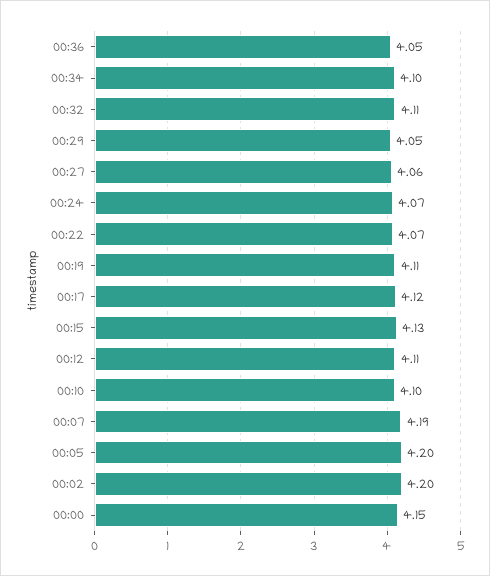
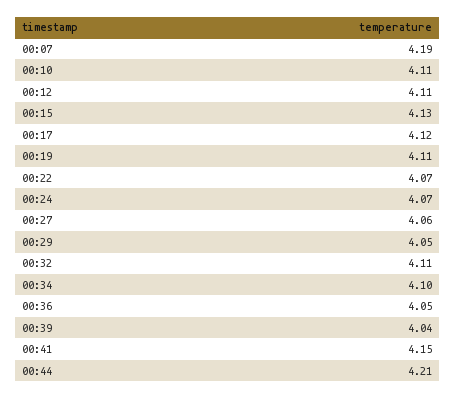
00:10: 4.1 -> 4.11
00:05: 4.2 -> none
00:02: 4.2 -> none
00:00: 4.15 -> none
00:39: none -> 4.04
00:41: none -> 4.15
00:44: none -> 4.21

